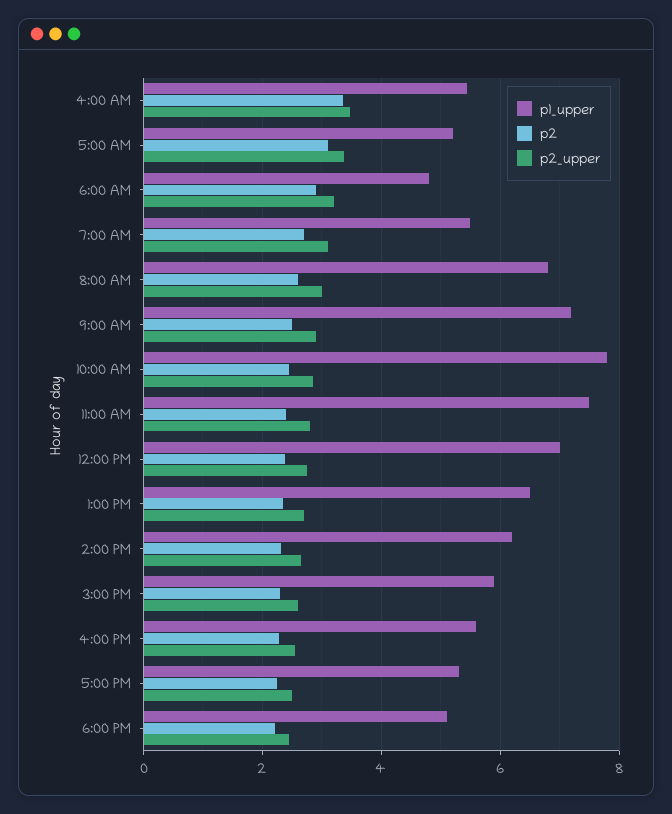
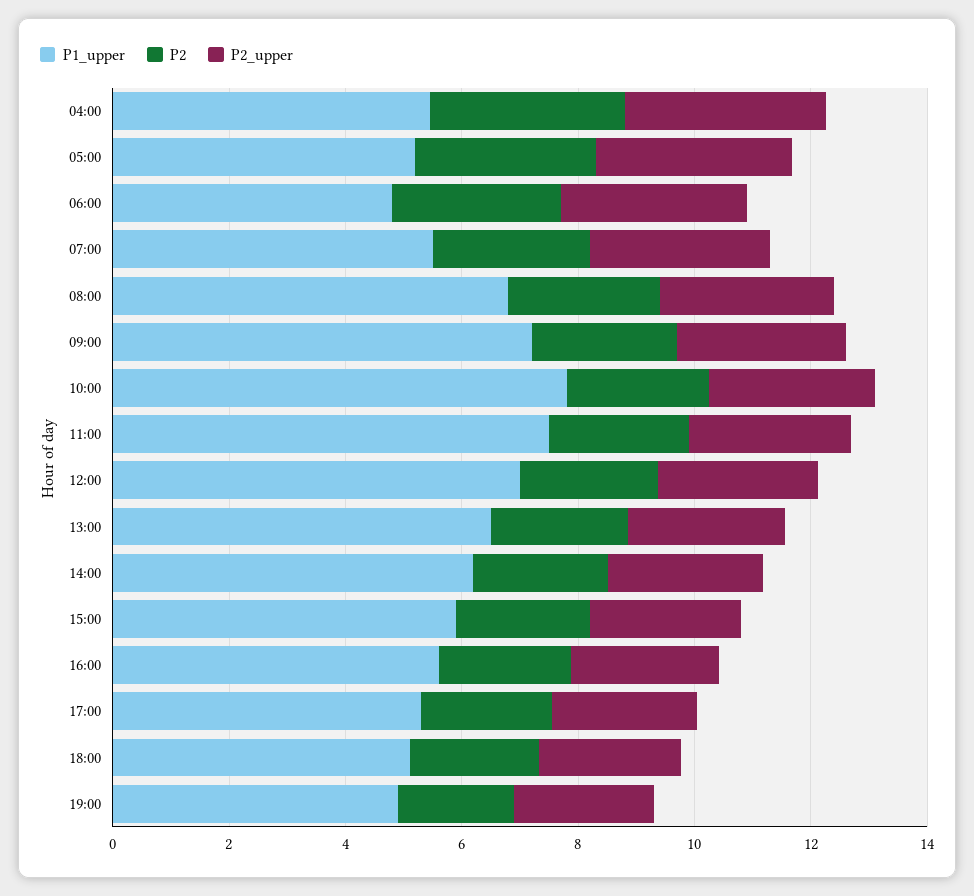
p1_upper, 19:00: none -> 5
p2, 19:00: none -> 2
p2_upper, 19:00: none -> 2.5

